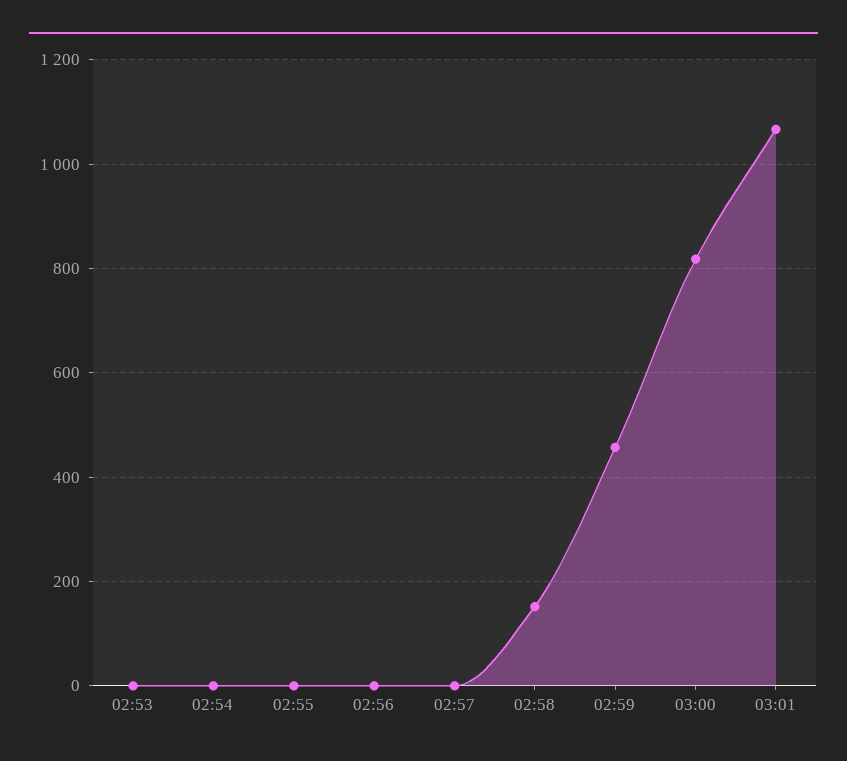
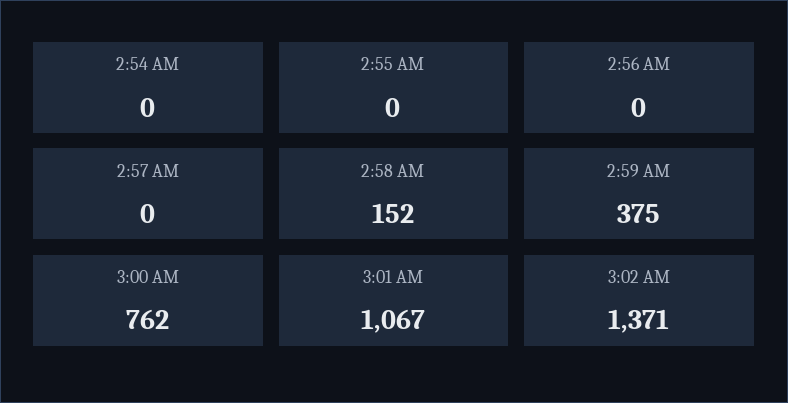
02:53: 0 -> none
02:59: 460 -> 375
03:00: 820 -> 762
3:02 AM: none -> 1371

